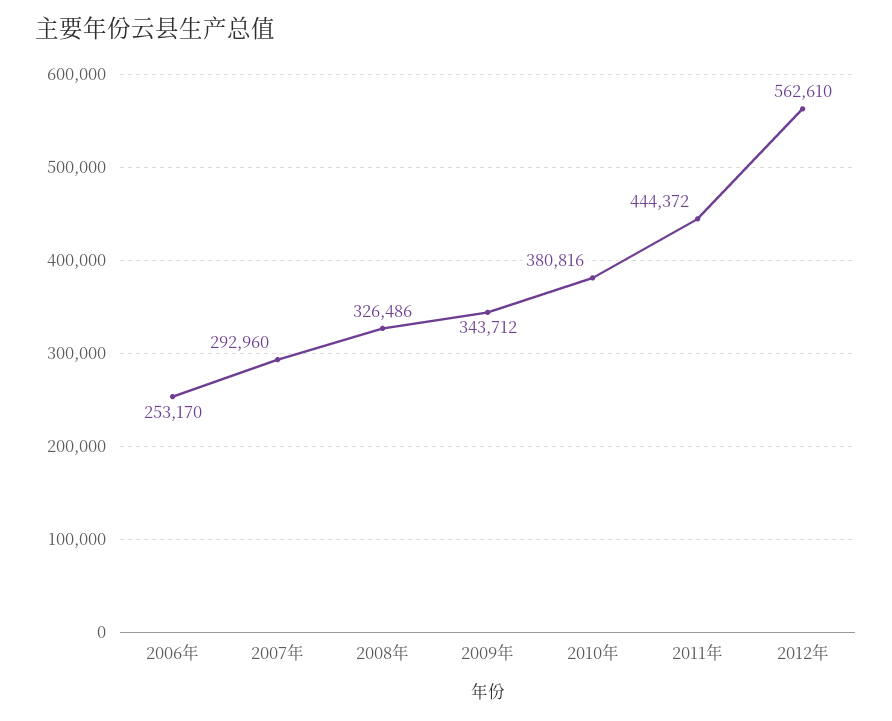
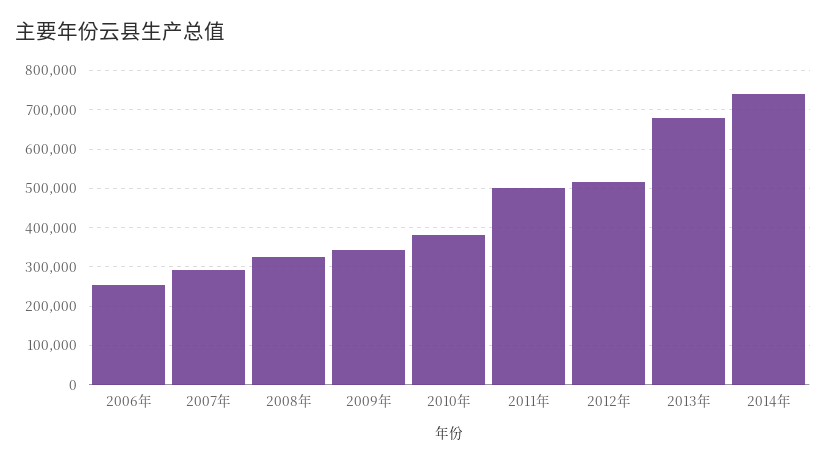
2011年: 444372 -> 500000
2012年: 562610 -> 520000
2013年: none -> 680000
2014年: none -> 740000

